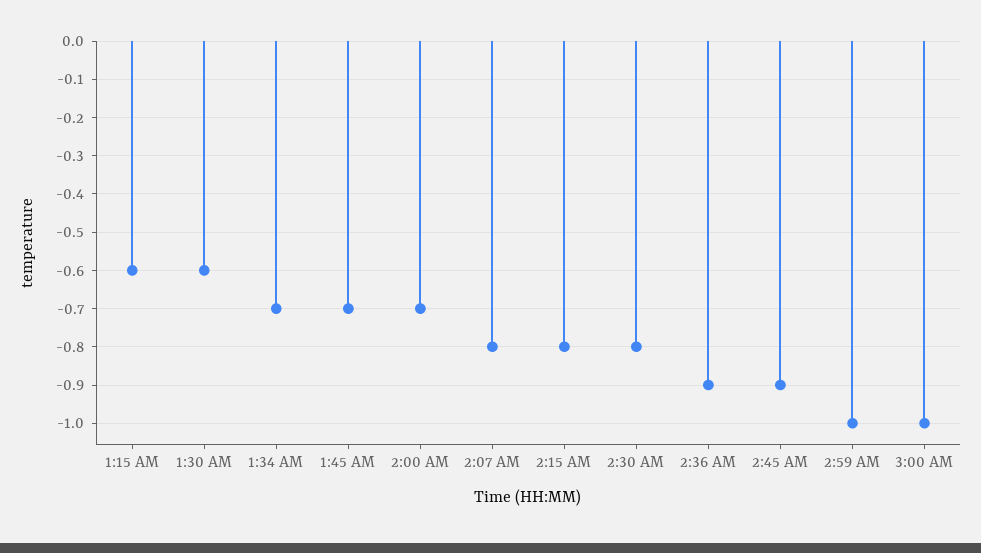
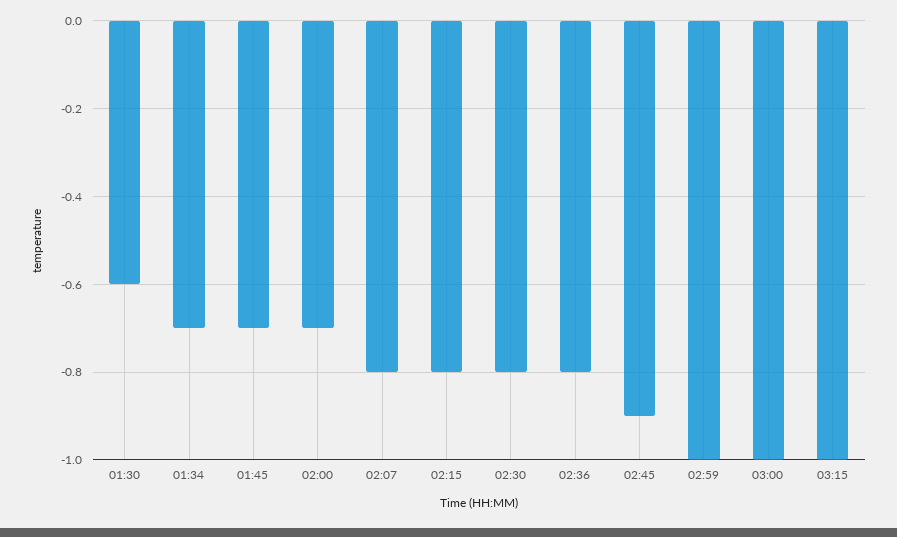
1:15 AM: -0.6 -> none
2:36 AM: -0.9 -> -0.8
03:15: none -> -1

